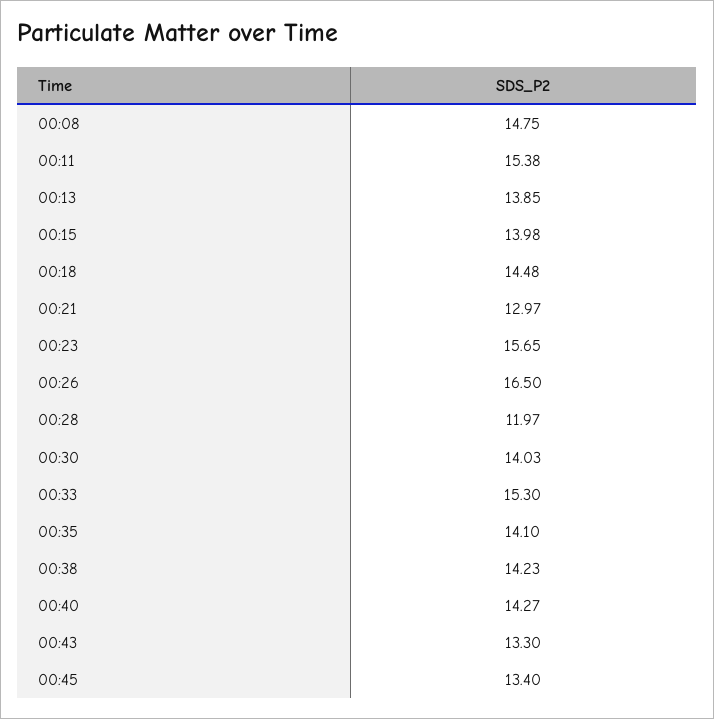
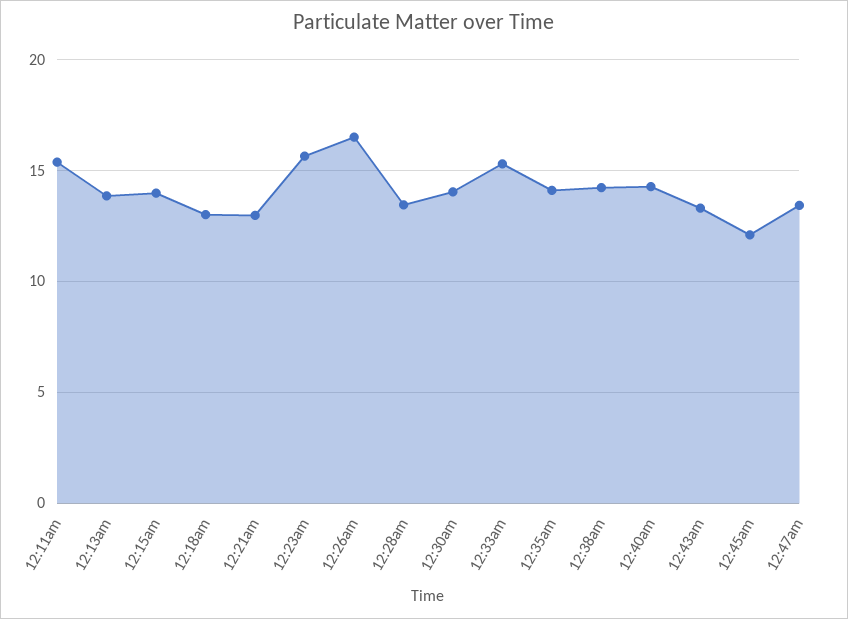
00:08: 14.75 -> none
00:18: 14.48 -> 13
00:28: 11.97 -> 13.5
00:45: 13.4 -> 12
12:47am: none -> 13.5

